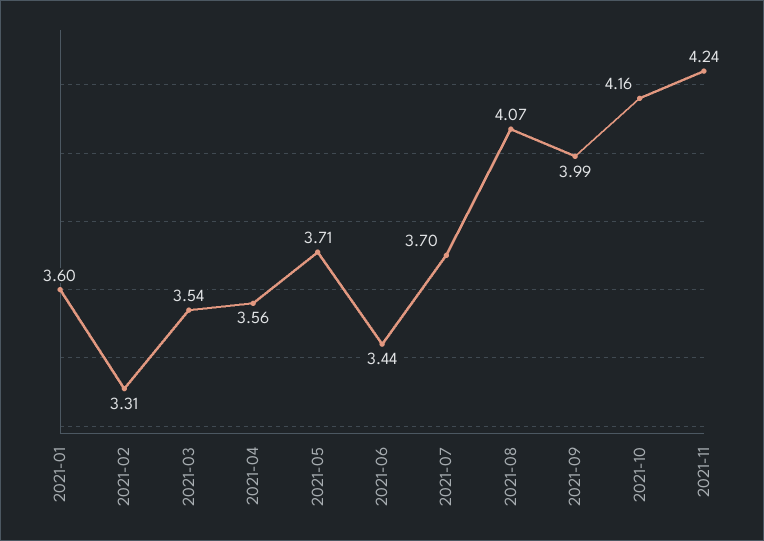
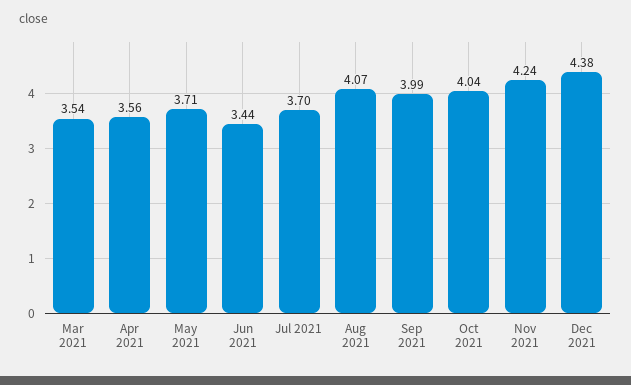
2021-01: 3.6 -> none
2021-02: 3.31 -> none
2021-10: 4.16 -> 4.04
Dec 2021: none -> 4.38

